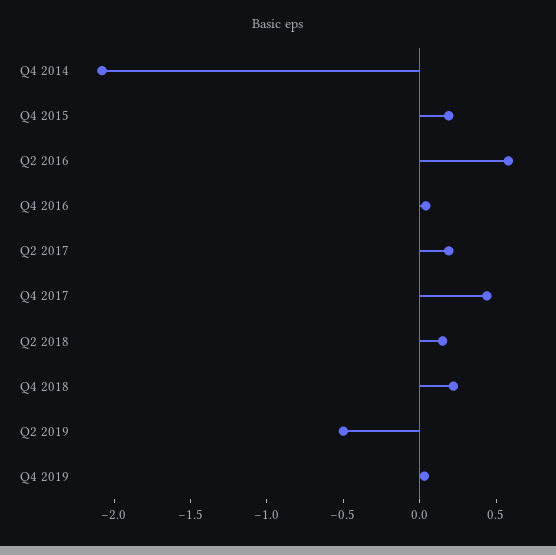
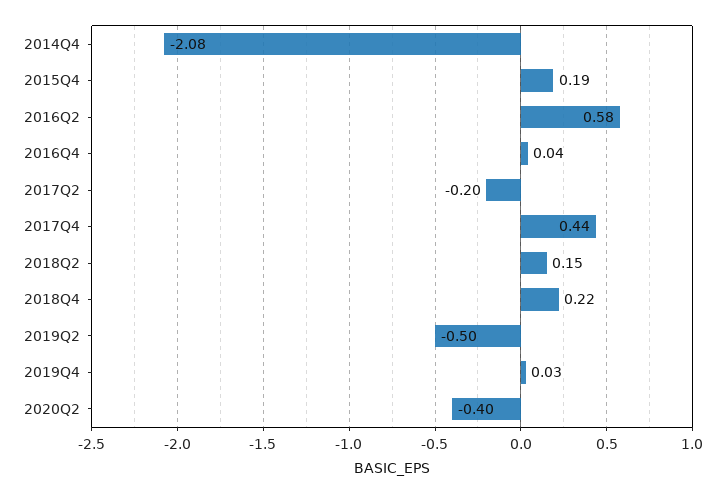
Q2 2017: 0.2 -> -0.2
2020Q2: none -> -0.4

